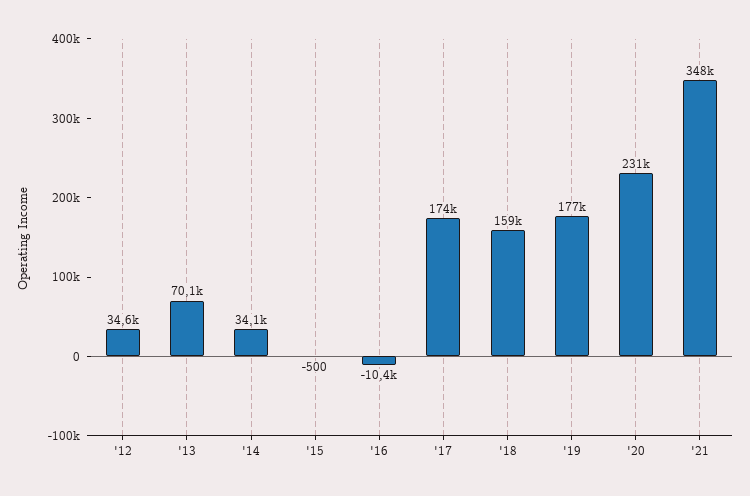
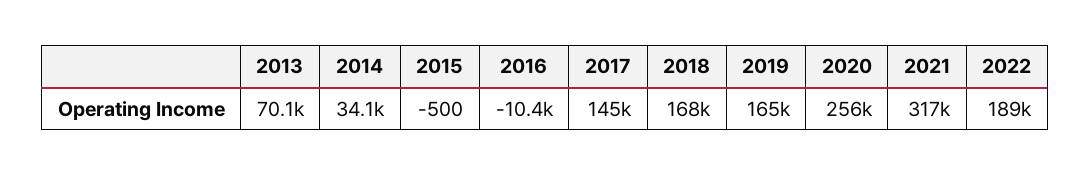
'12: 34600 -> none
'17: 174000 -> 145000
'18: 159000 -> 168000
'19: 177000 -> 165000
'20: 231000 -> 256000
'21: 348000 -> 317000
2022: none -> 189000

